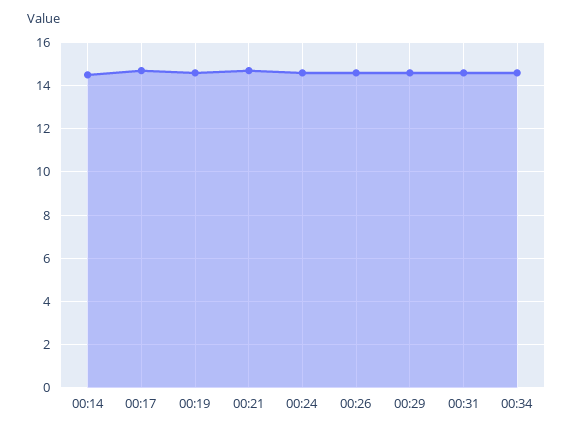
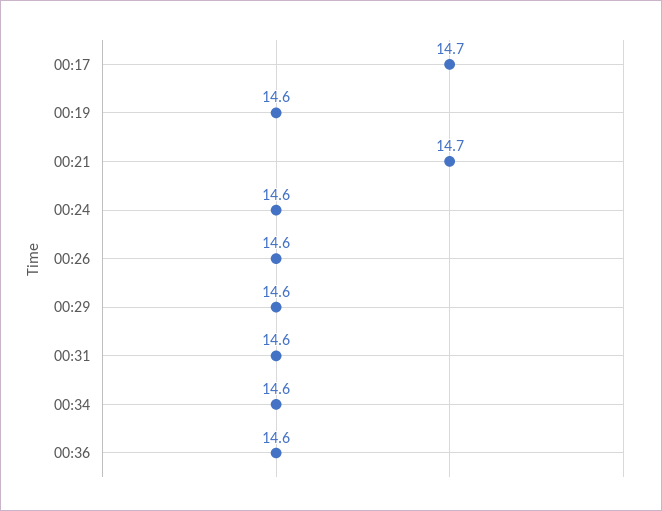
00:14: 14.5 -> none
00:36: none -> 14.6

